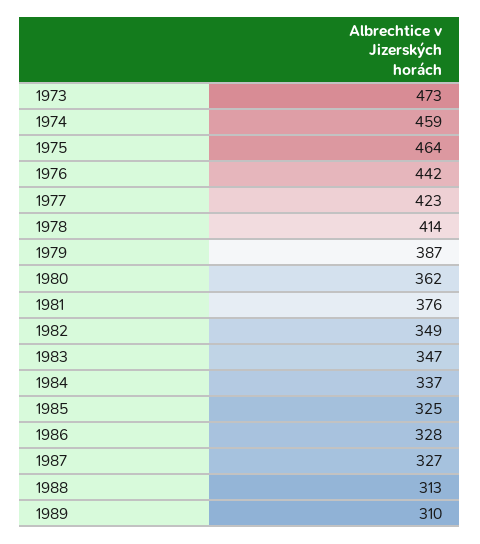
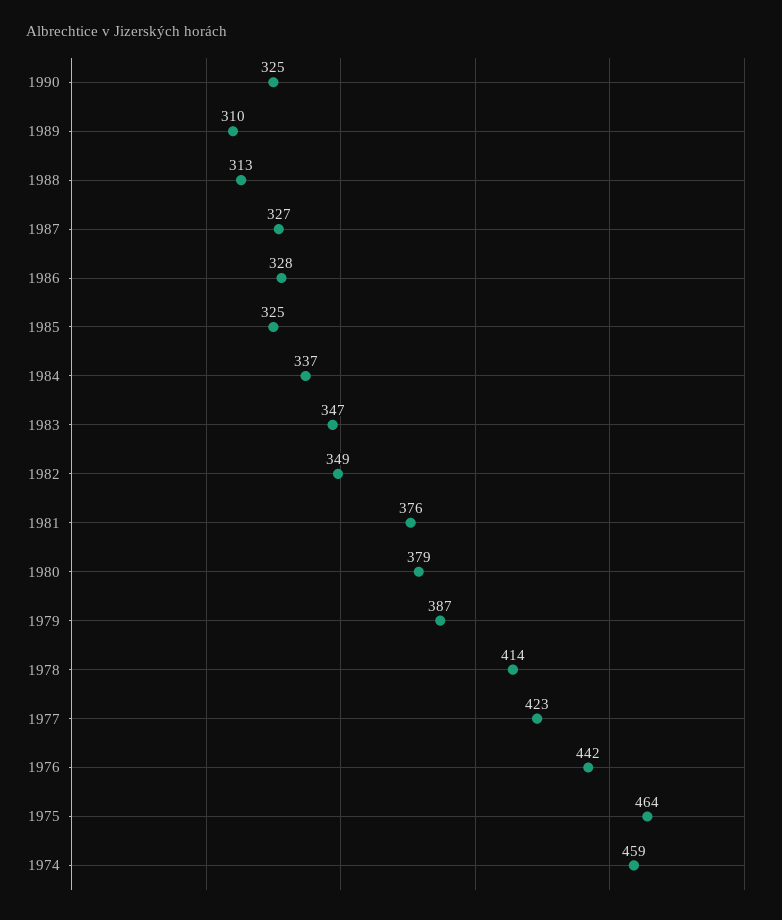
1973: 473 -> none
1980: 362 -> 379
1990: none -> 325

